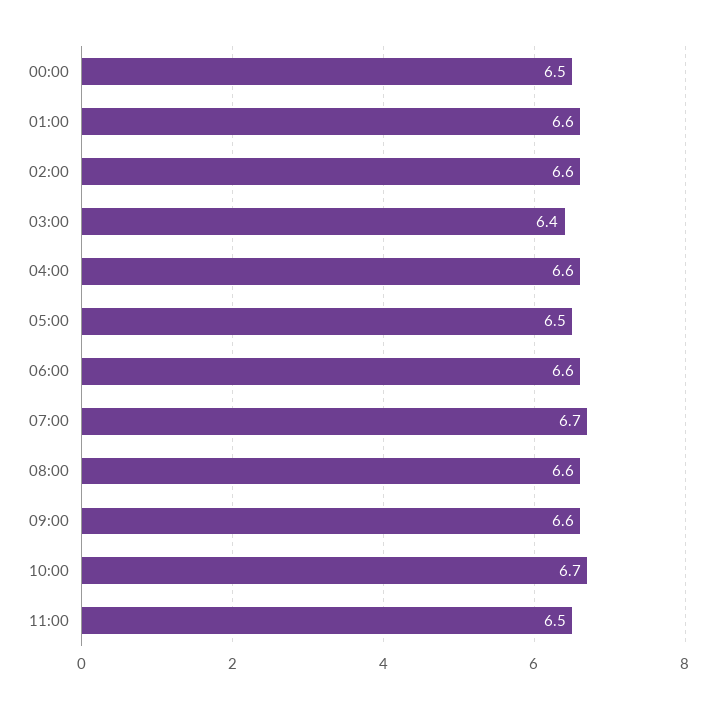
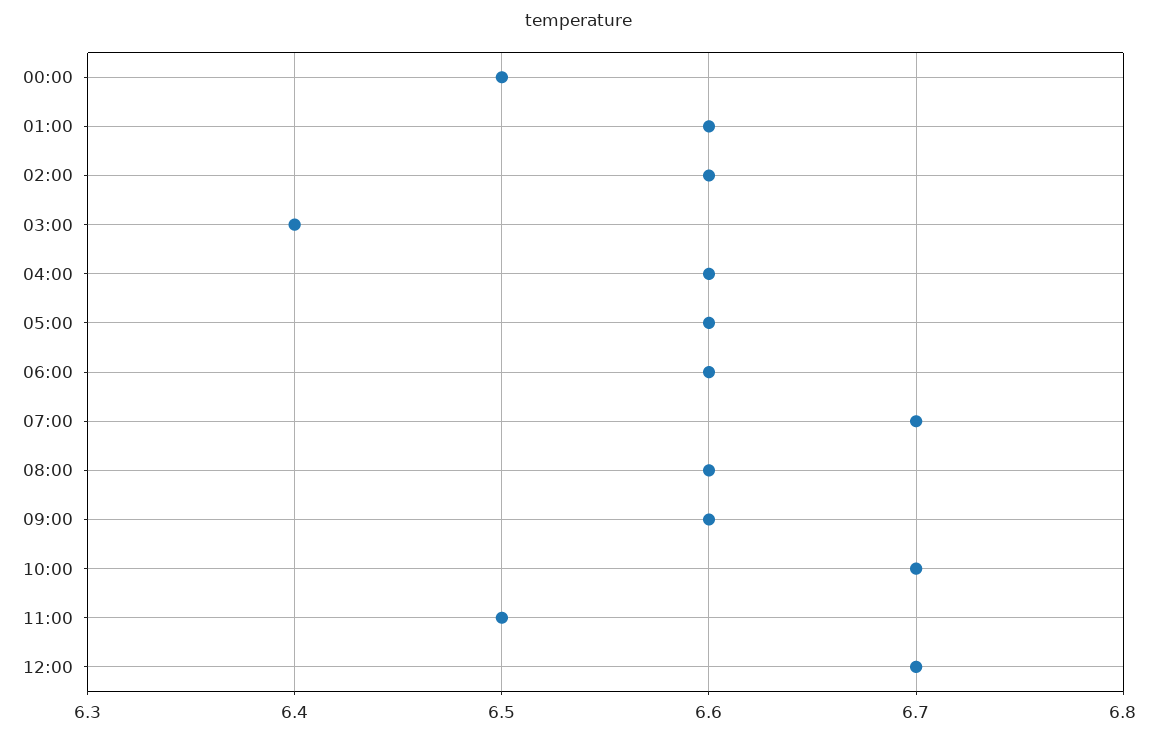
05:00: 6.5 -> 6.6
12:00: none -> 6.7

